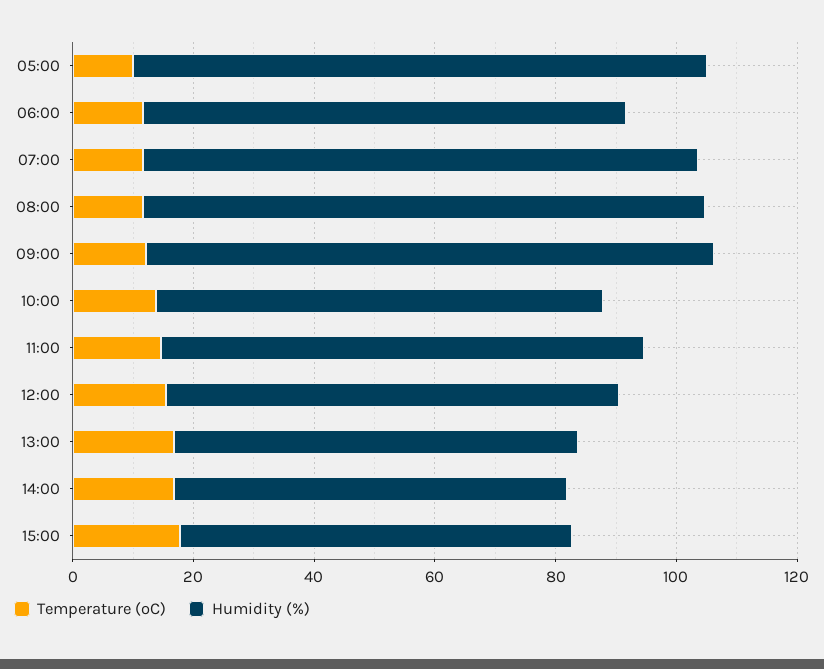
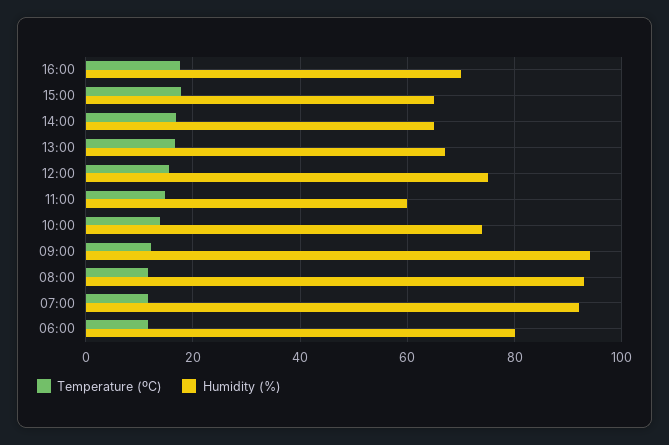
Temperature (ºC), 05:00: 10 -> none
Humidity (%), 05:00: 95 -> none
Humidity (%), 11:00: 80 -> 60
Temperature (ºC), 16:00: none -> 18
Humidity (%), 16:00: none -> 70

